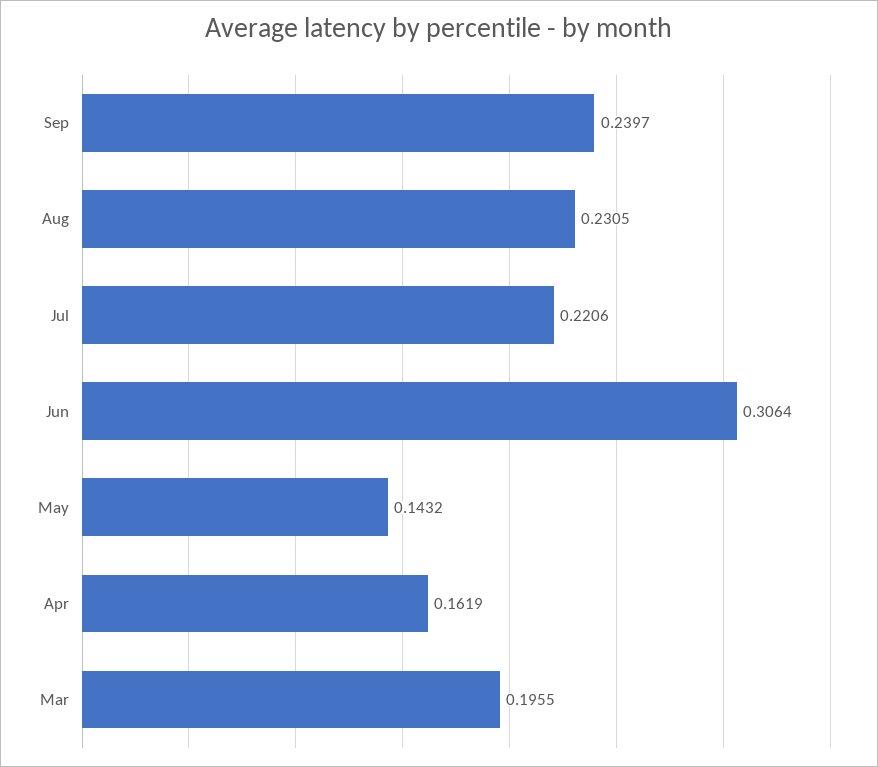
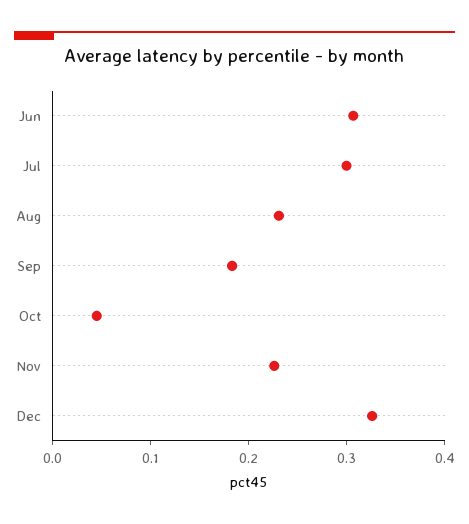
Sep: 0.2397 -> 0.18
Jul: 0.2206 -> 0.3
May: 0.1432 -> none
Apr: 0.1619 -> none
Mar: 0.1955 -> none
Oct: none -> 0.04
Nov: none -> 0.22
Dec: none -> 0.32

